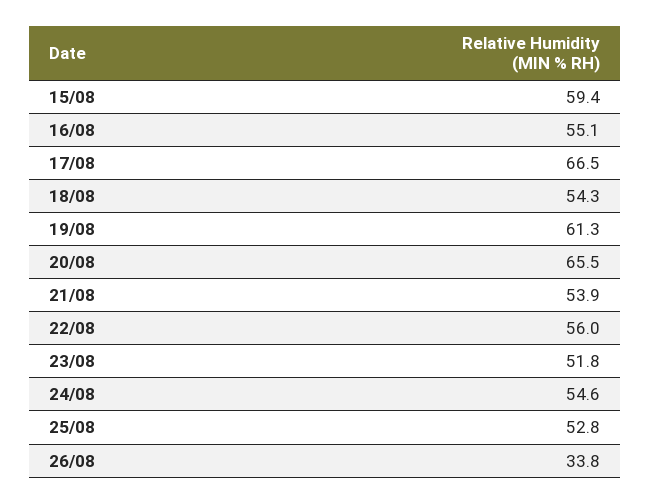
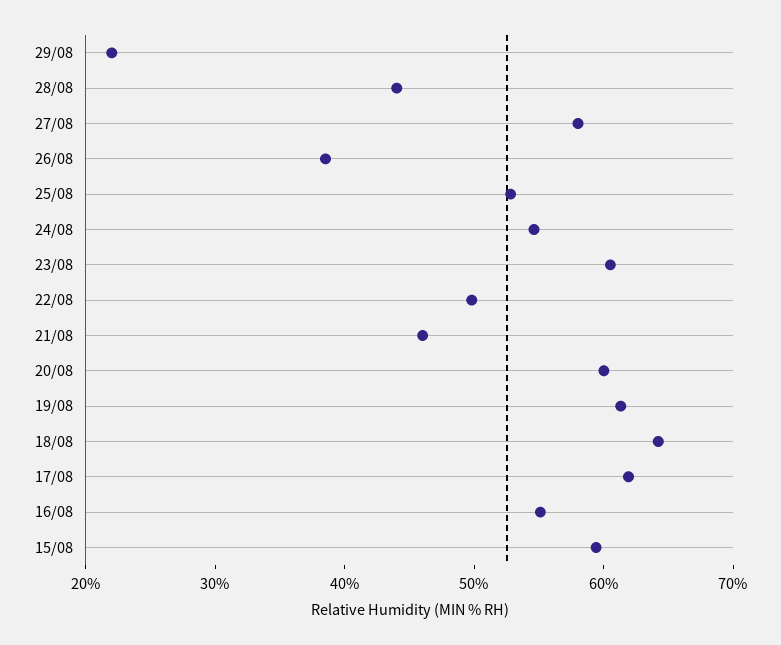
17/08: 66.5 -> 62
18/08: 54.3 -> 64
20/08: 65.5 -> 60
21/08: 53.9 -> 46
22/08: 56 -> 50
23/08: 51.8 -> 60
26/08: 33.8 -> 38
29/08: none -> 22
28/08: none -> 44
27/08: none -> 58

